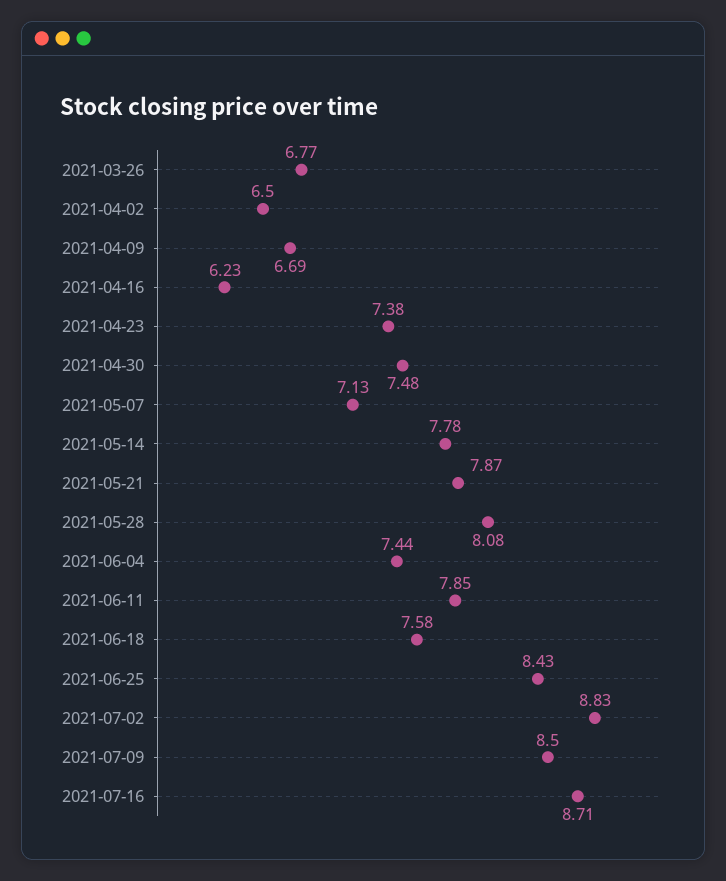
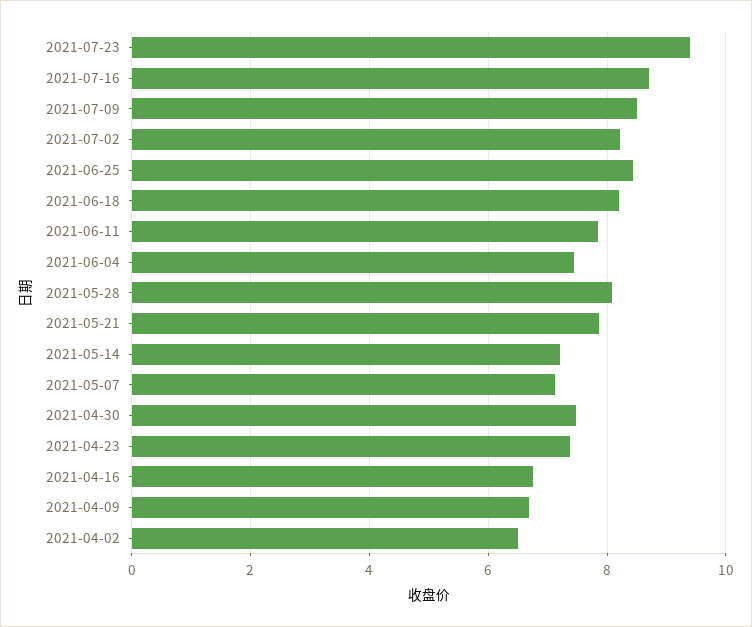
2021-03-26: 6.77 -> none
2021-04-16: 6.23 -> 6.8
2021-05-14: 7.78 -> 7.2
2021-06-18: 7.58 -> 8.2
2021-07-02: 8.83 -> 8.2
2021-07-23: none -> 9.4

